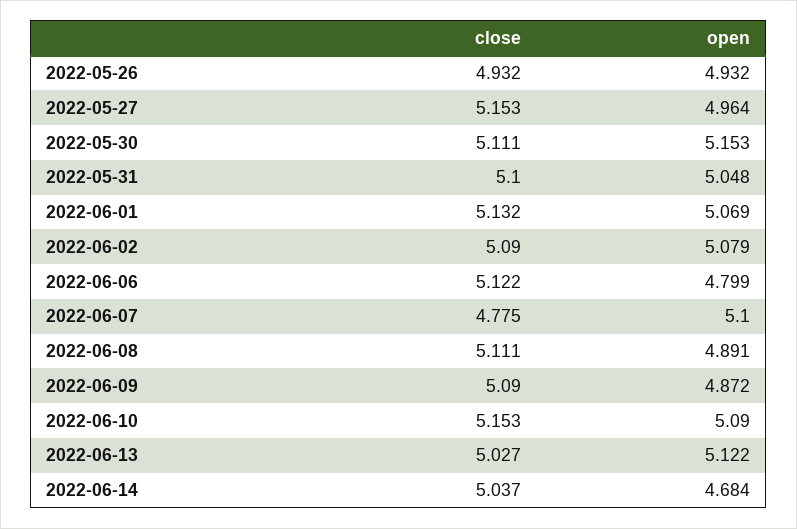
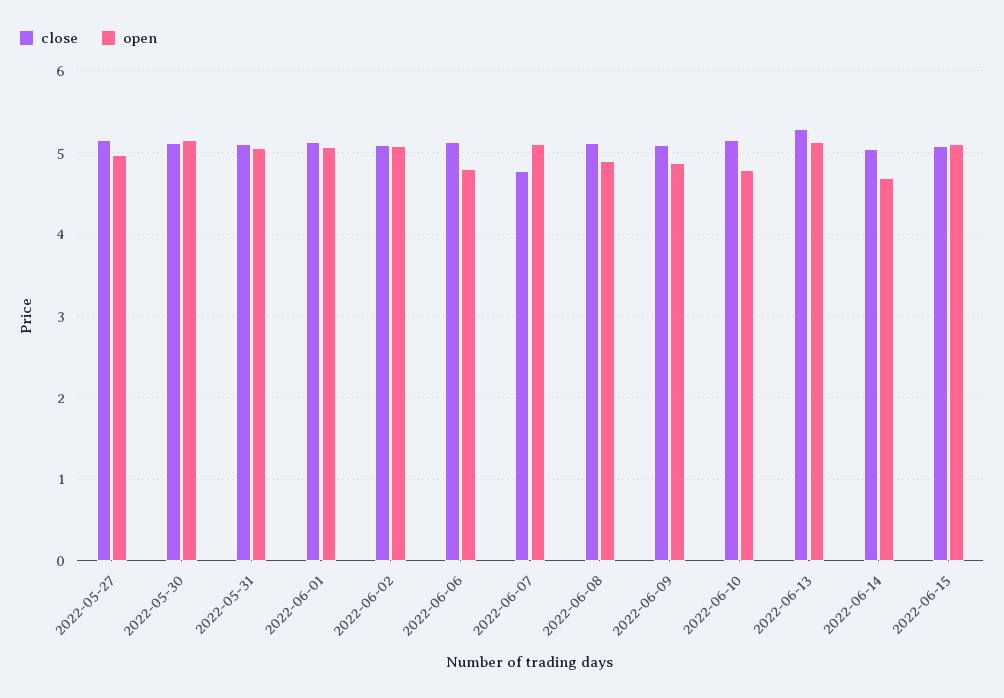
close, 2022-05-26: 4.932 -> none
open, 2022-05-26: 4.932 -> none
open, 2022-06-10: 5.09 -> 4.8
close, 2022-06-13: 5.027 -> 5.3
close, 2022-06-15: none -> 5.1
open, 2022-06-15: none -> 5.1

